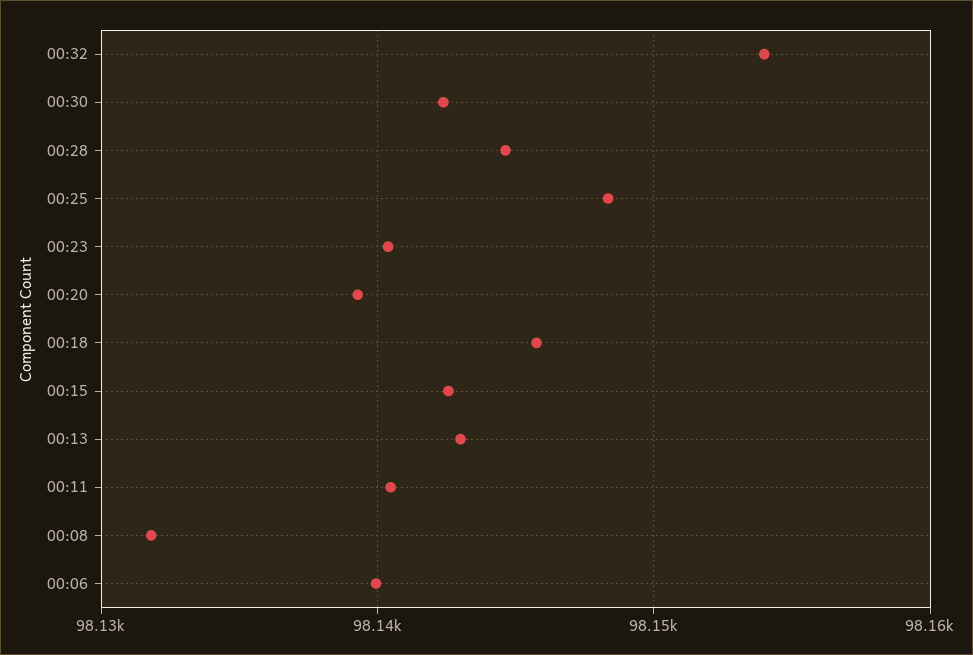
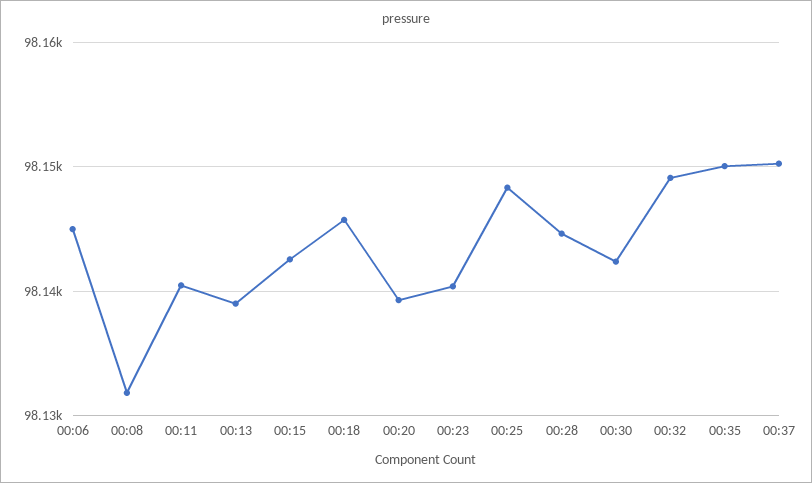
00:32: 98154 -> 98149
00:13: 98143 -> 98139
00:06: 98140 -> 98145
00:35: none -> 98150
00:37: none -> 98150

